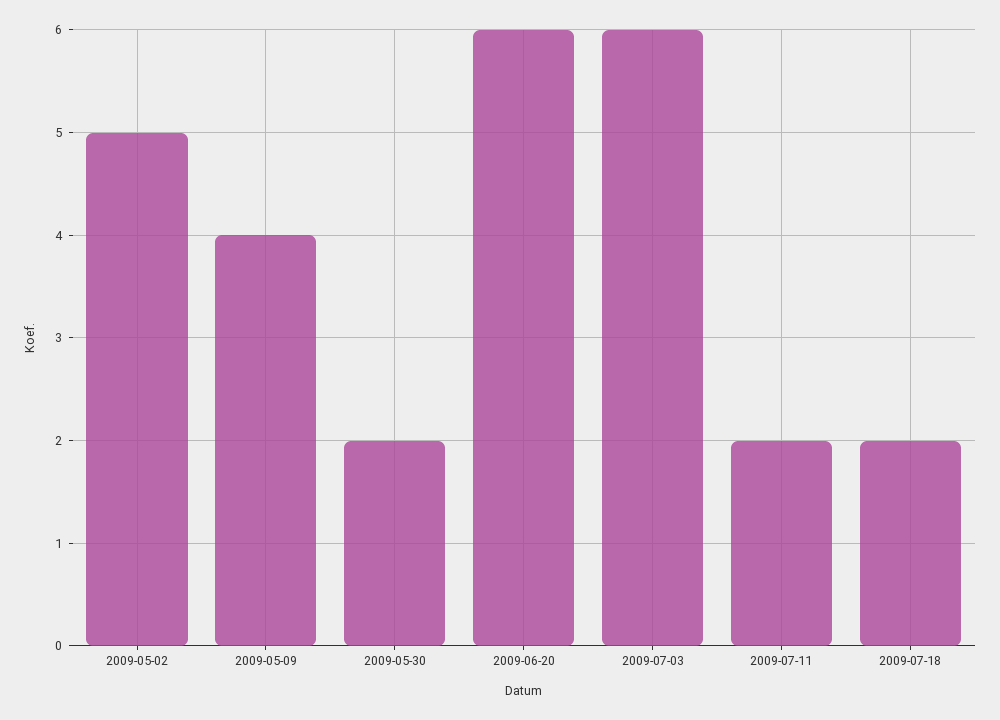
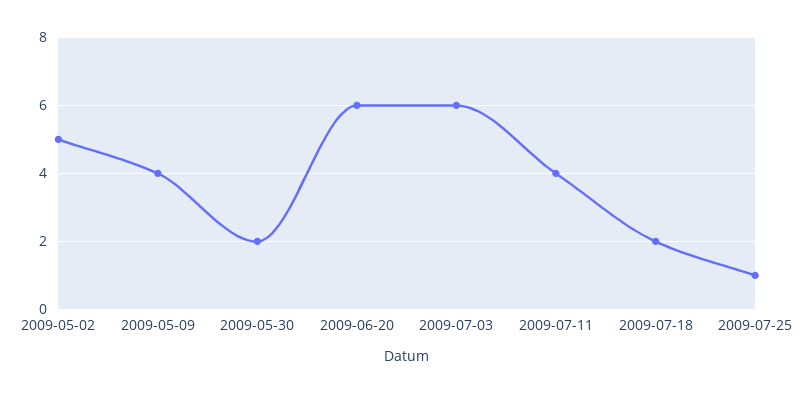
2009-07-11: 2 -> 4
2009-07-25: none -> 1

